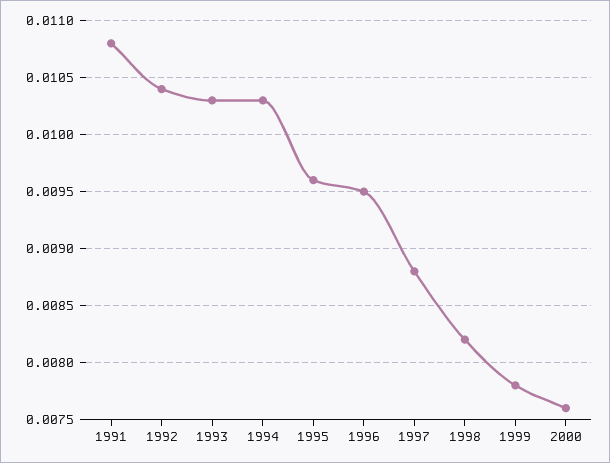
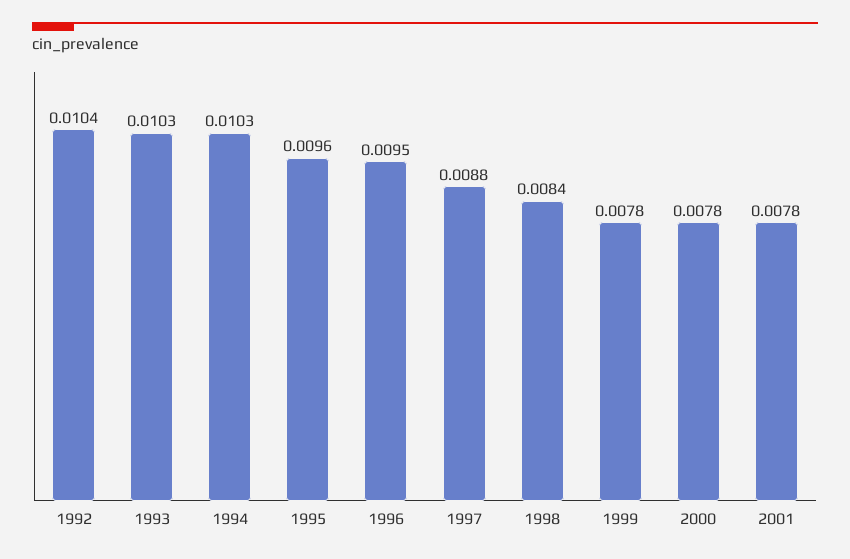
1991: 0.0108 -> none
1998: 0.0082 -> 0.0084
2000: 0.0076 -> 0.0078
2001: none -> 0.0078

